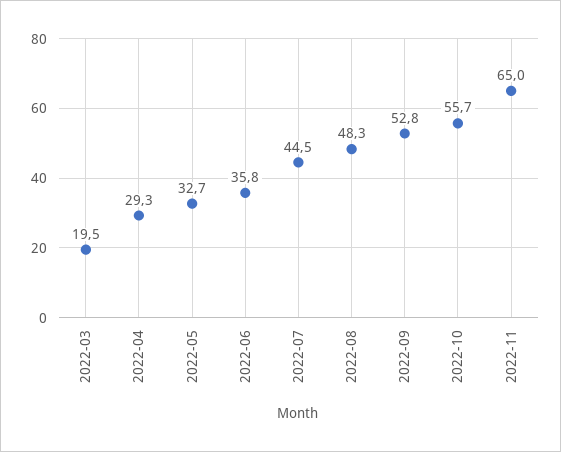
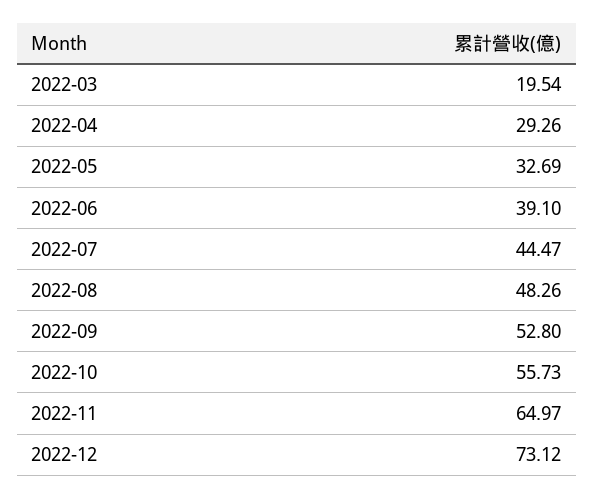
2022-06: 35.8 -> 39.1
2022-12: none -> 73.12

